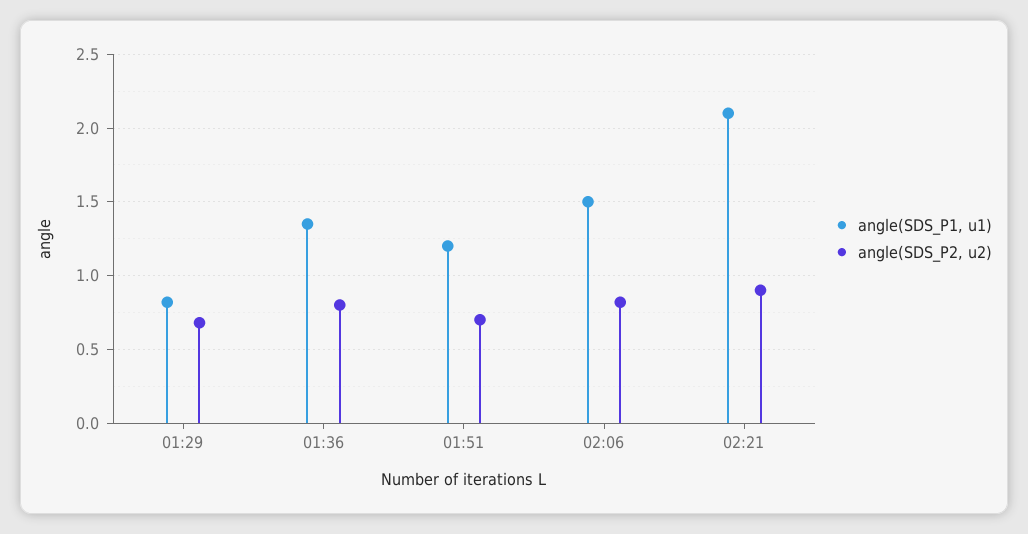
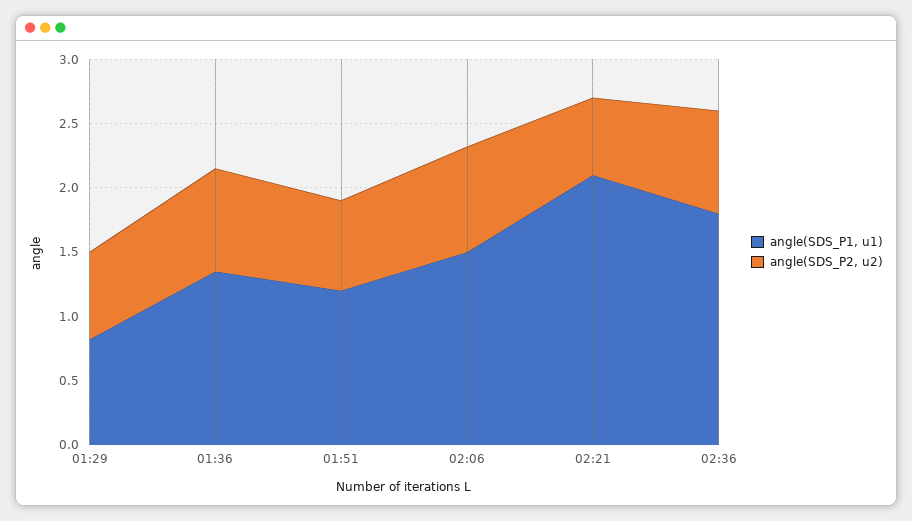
angle(SDS_P2, u2), 02:21: 0.9 -> 0.6
angle(SDS_P1, u1), 02:36: none -> 1.8
angle(SDS_P2, u2), 02:36: none -> 0.8

